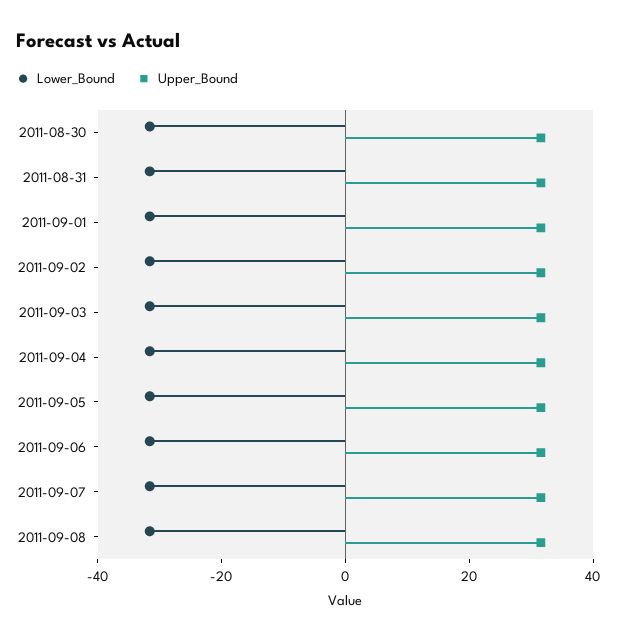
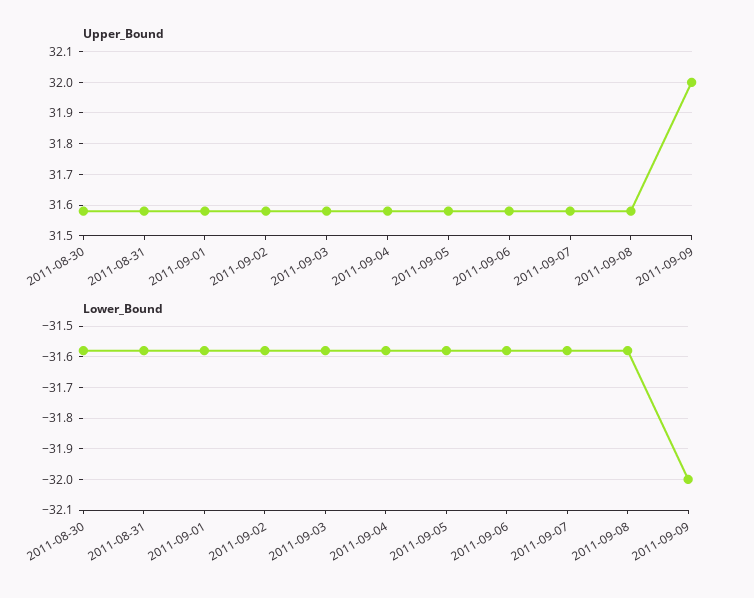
Upper_Bound, 2011-09-09: none -> 32
Lower_Bound, 2011-09-09: none -> -32

